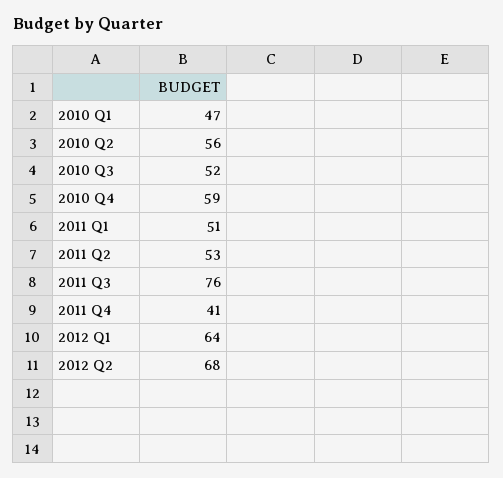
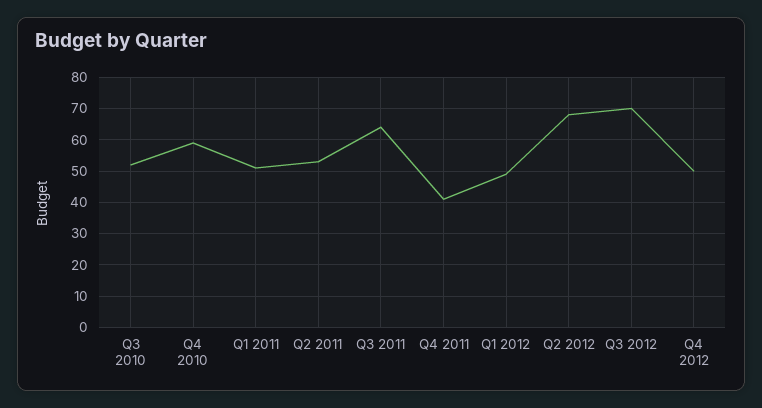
2010 Q1: 47 -> none
2010 Q2: 56 -> none
2011 Q3: 76 -> 65
2012 Q1: 64 -> 50
Q3 2012: none -> 70
Q4 2012: none -> 50

